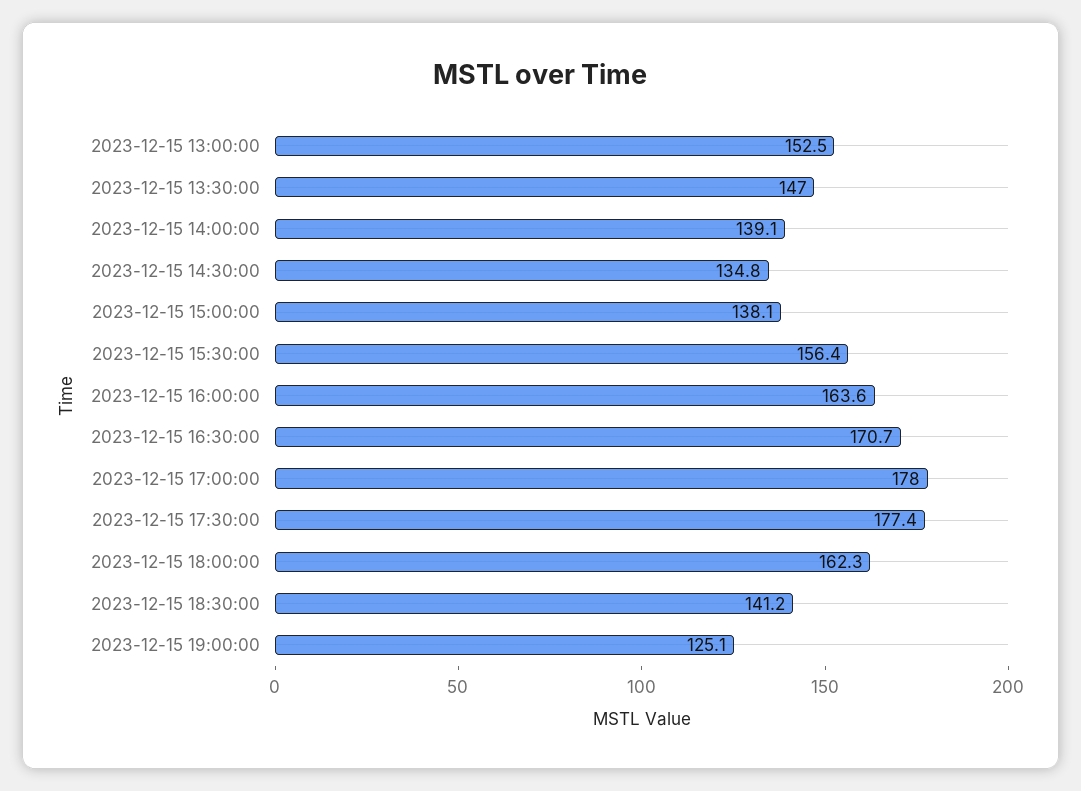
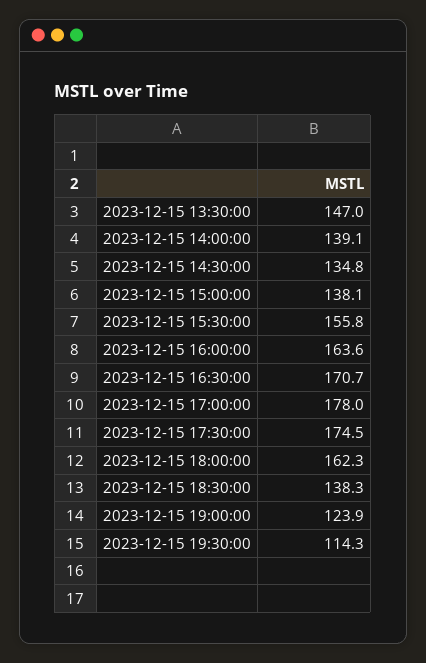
2023-12-15 13:00:00: 152.5 -> none
2023-12-15 15:30:00: 156.4 -> 155.8
2023-12-15 17:30:00: 177.4 -> 174.5
2023-12-15 18:30:00: 141.2 -> 138.3
2023-12-15 19:00:00: 125.1 -> 123.9
2023-12-15 19:30:00: none -> 114.3

